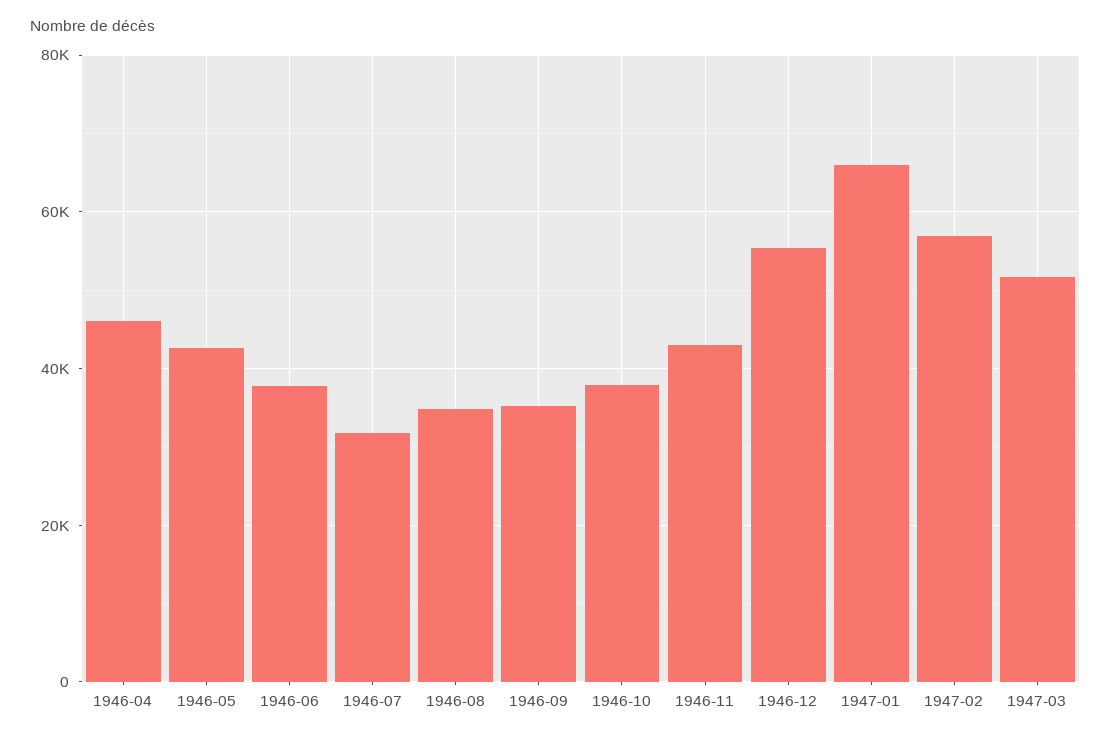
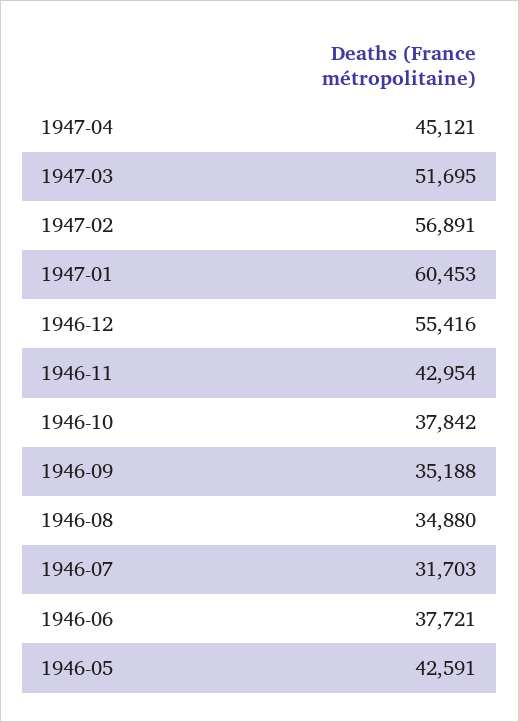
1946-04: 46000 -> none
1947-01: 66000 -> 60453
1947-04: none -> 45121

